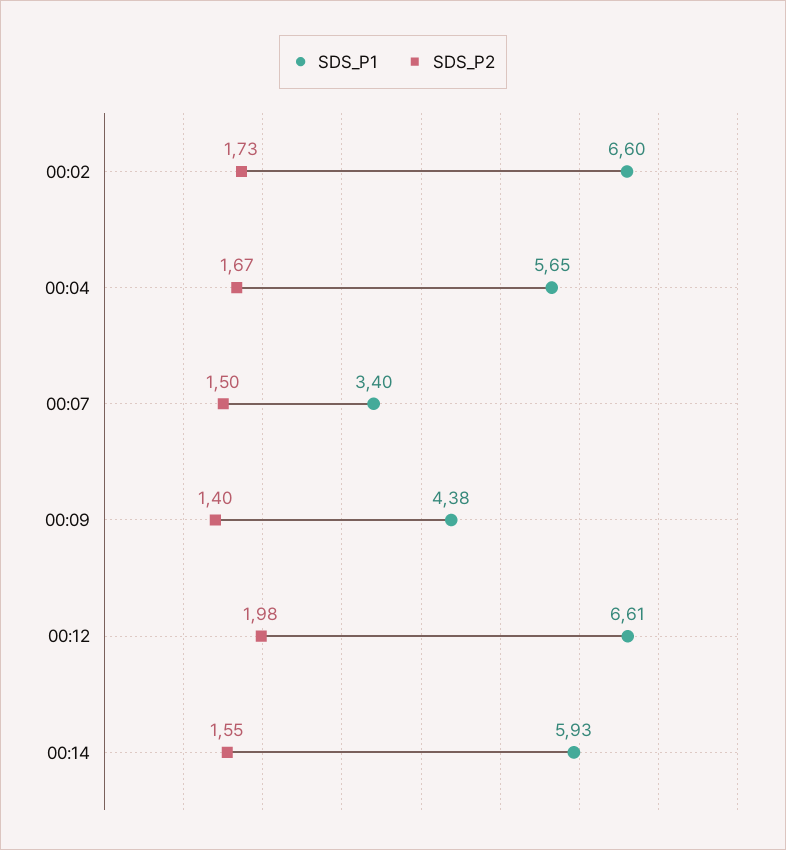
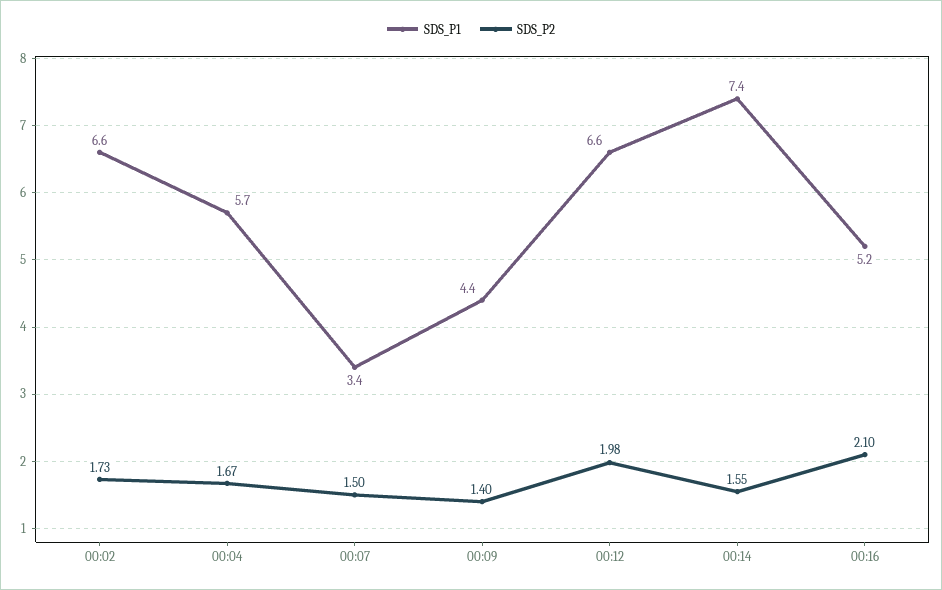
SDS_P1, 00:14: 5.93 -> 7.4
SDS_P1, 00:16: none -> 5.2
SDS_P2, 00:16: none -> 2.1

